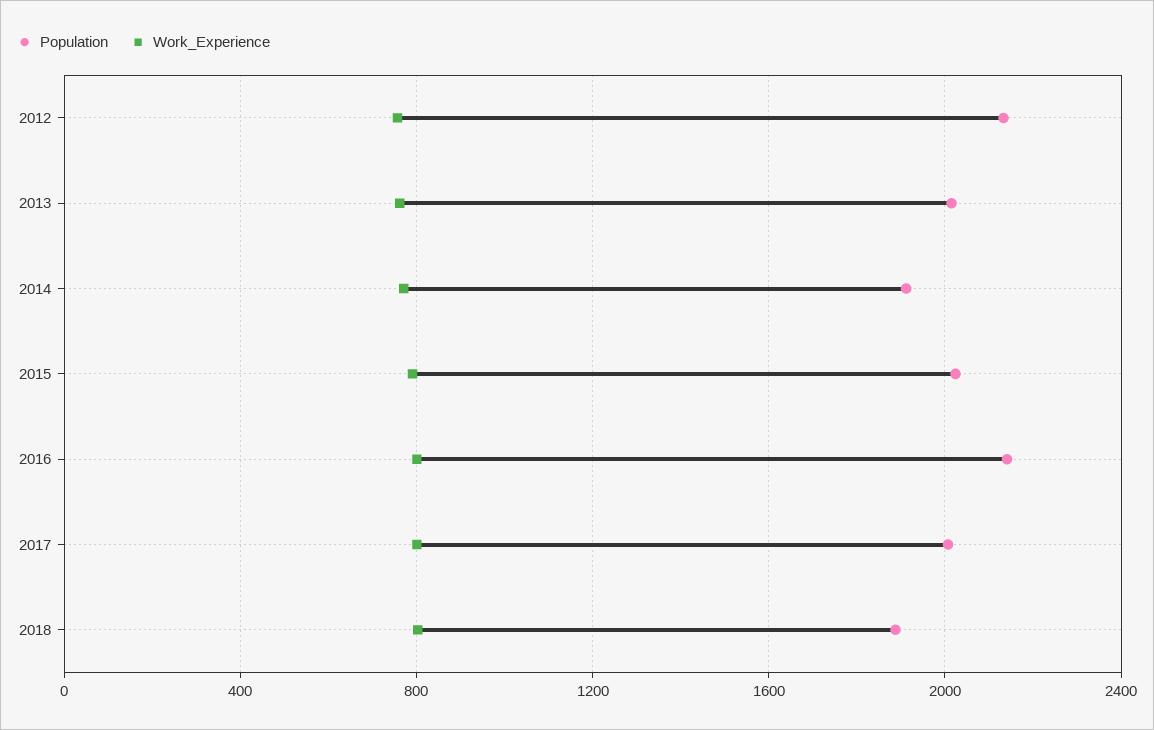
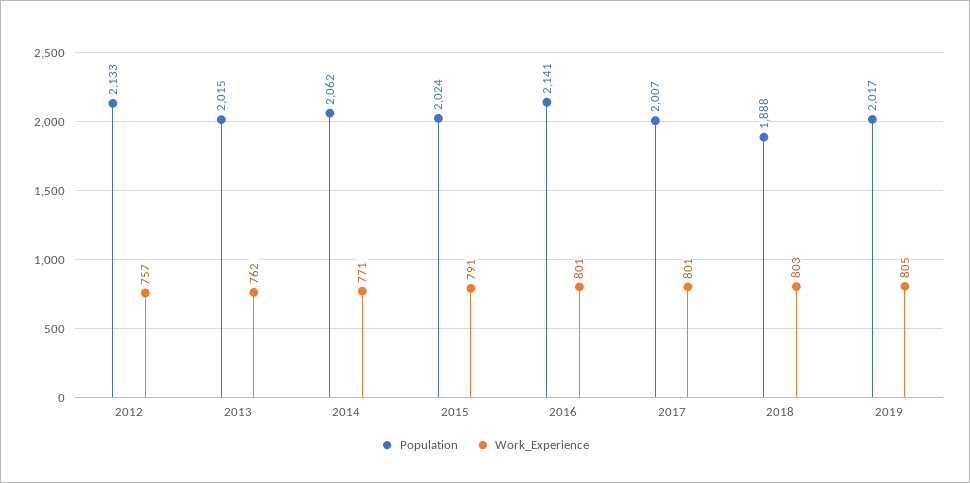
Population, 2014: 1900 -> 2062
Population, 2019: none -> 2017
Work_Experience, 2019: none -> 805

